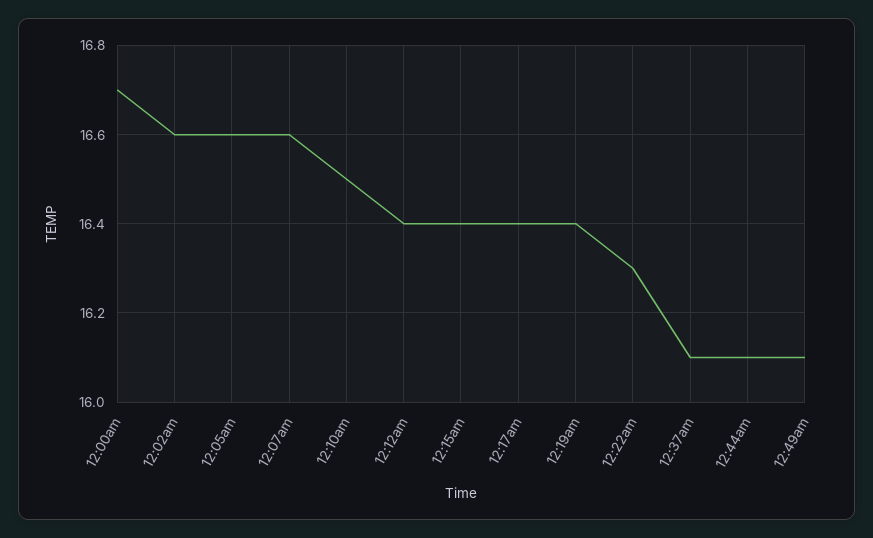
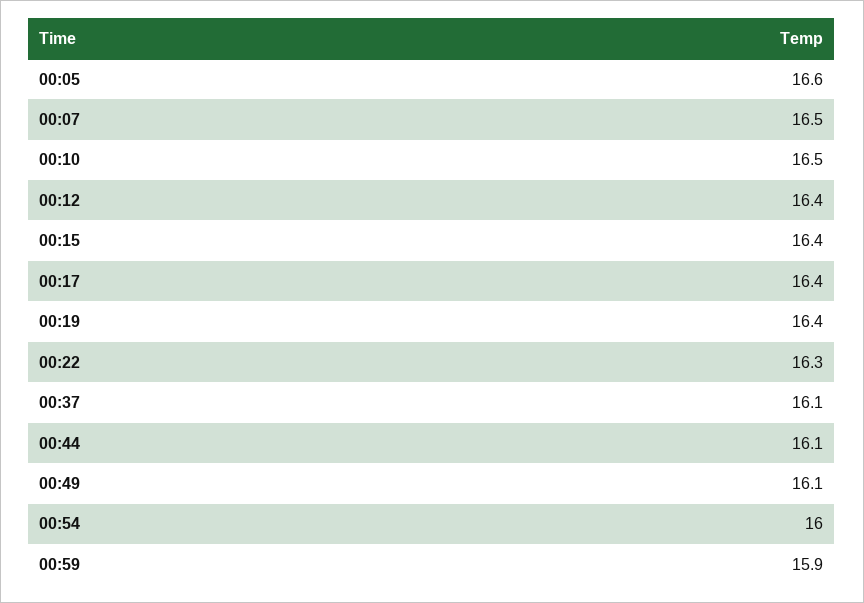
12:00am: 16.7 -> none
12:02am: 16.6 -> none
12:07am: 16.6 -> 16.5
00:54: none -> 16
00:59: none -> 15.9

